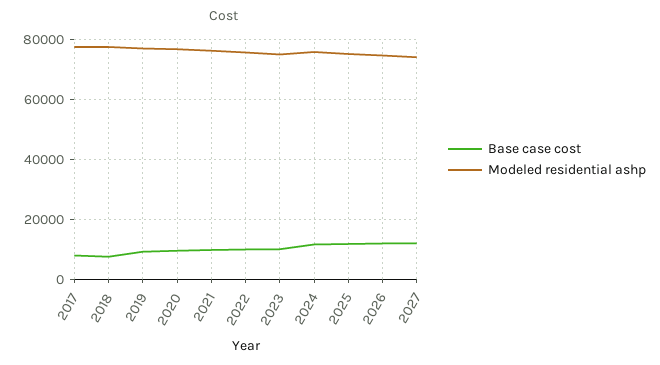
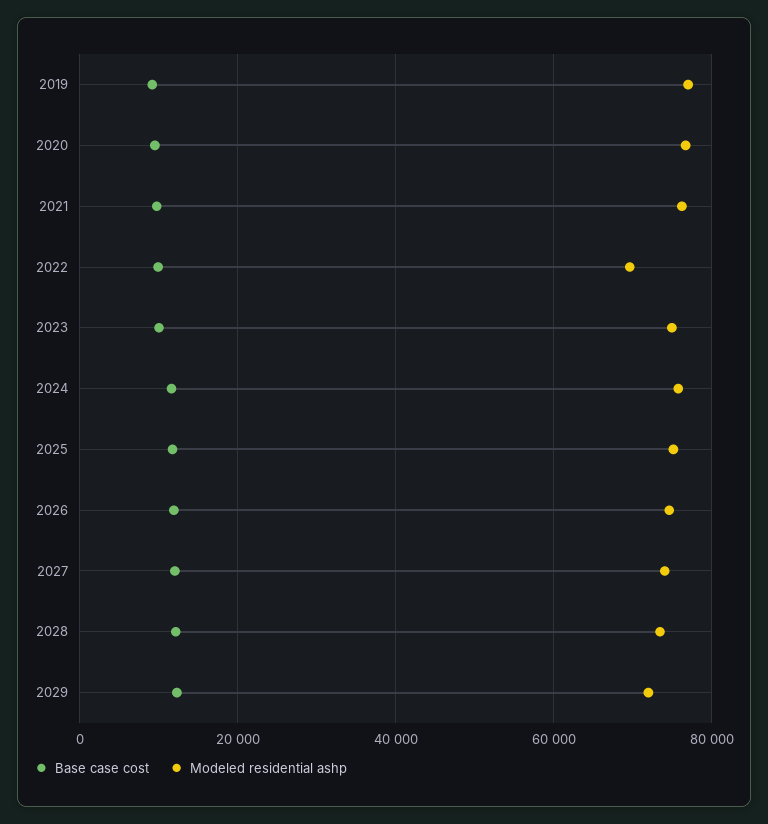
Base case cost, 2017: 7500 -> none
Modeled residential ashp, 2017: 77500 -> none
Base case cost, 2018: 7500 -> none
Modeled residential ashp, 2018: 77500 -> none
Modeled residential ashp, 2022: 75000 -> 70000
Base case cost, 2028: none -> 12000
Modeled residential ashp, 2028: none -> 74000
Base case cost, 2029: none -> 12000
Modeled residential ashp, 2029: none -> 72000

